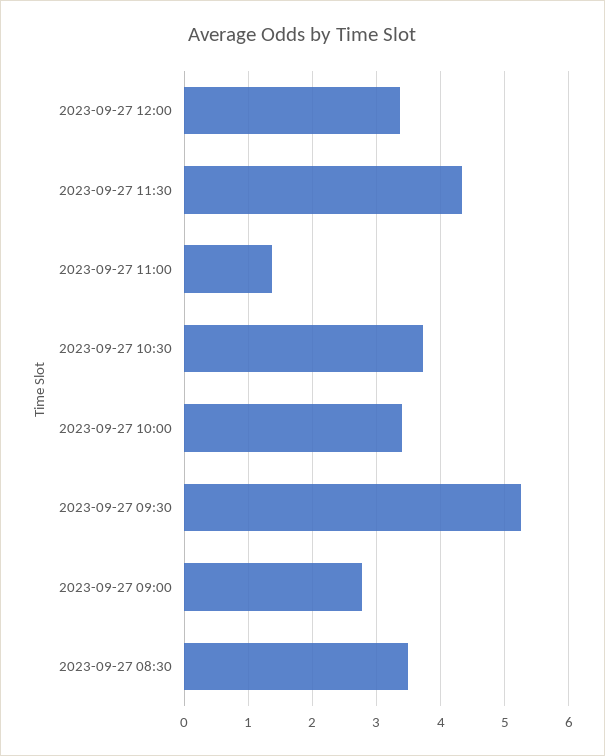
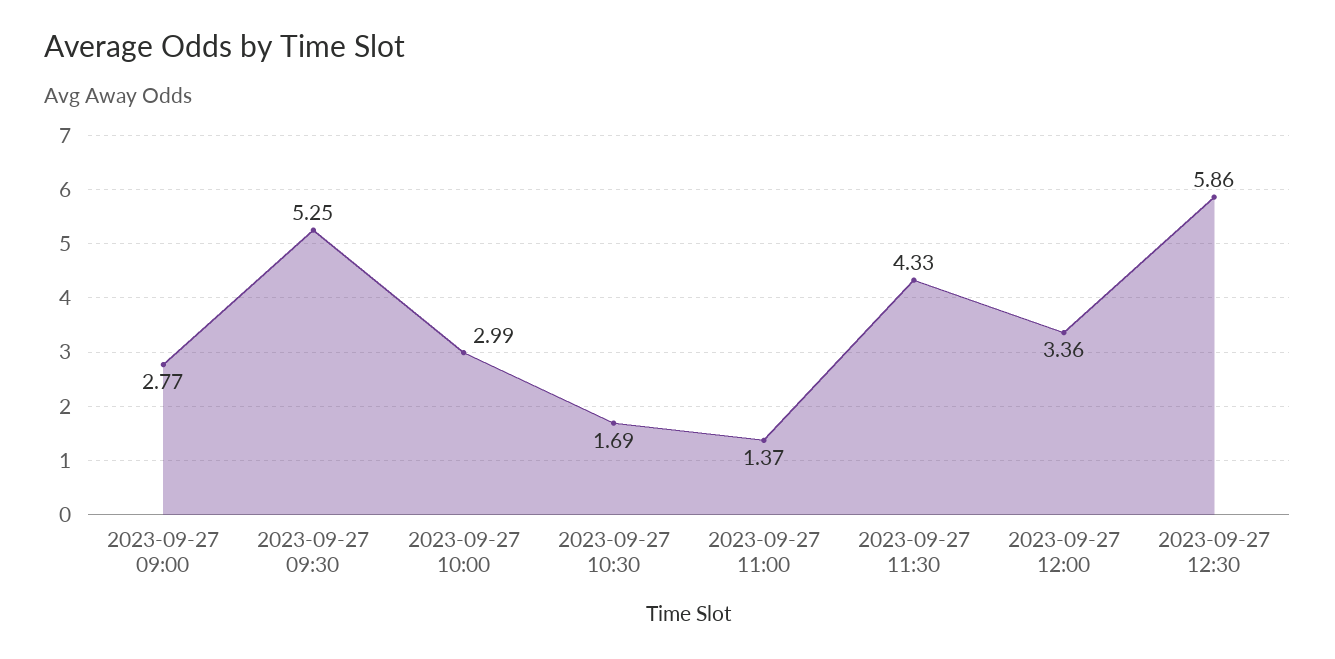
2023-09-27 10:30: 3.7 -> 1.69
2023-09-27 10:00: 3.4 -> 2.99
2023-09-27 08:30: 3.5 -> none
2023-09-27 12:30: none -> 5.86

